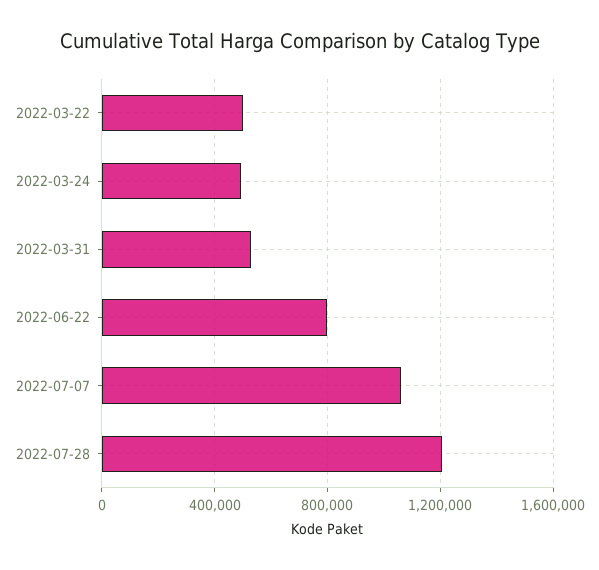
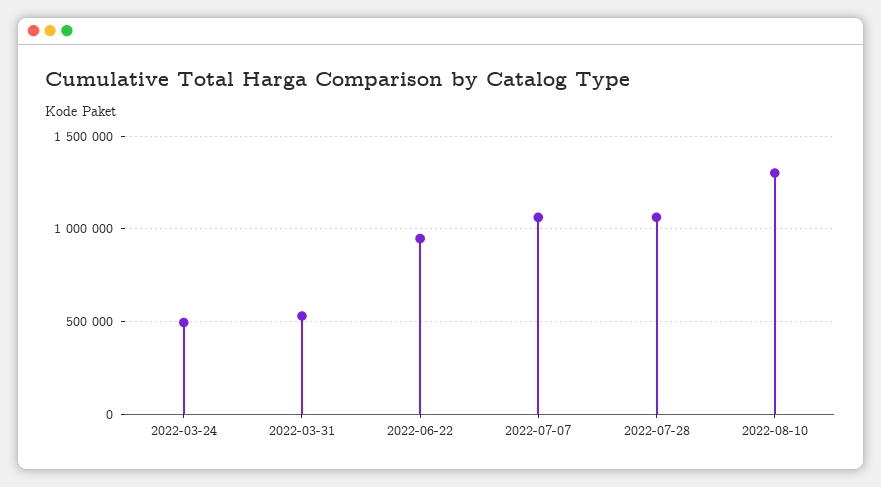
2022-03-22: 500000 -> none
2022-06-22: 800000 -> 950000
2022-07-28: 1200000 -> 1050000
2022-08-10: none -> 1300000

